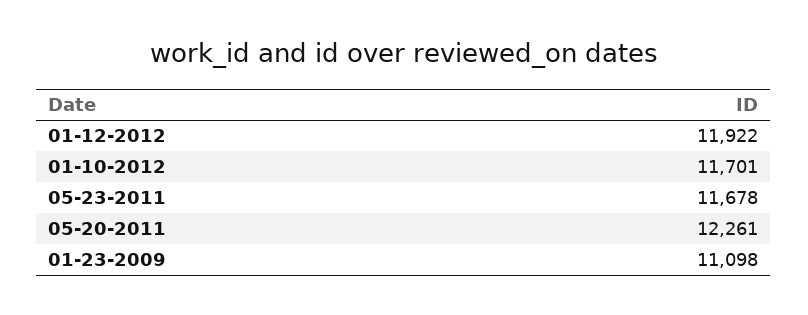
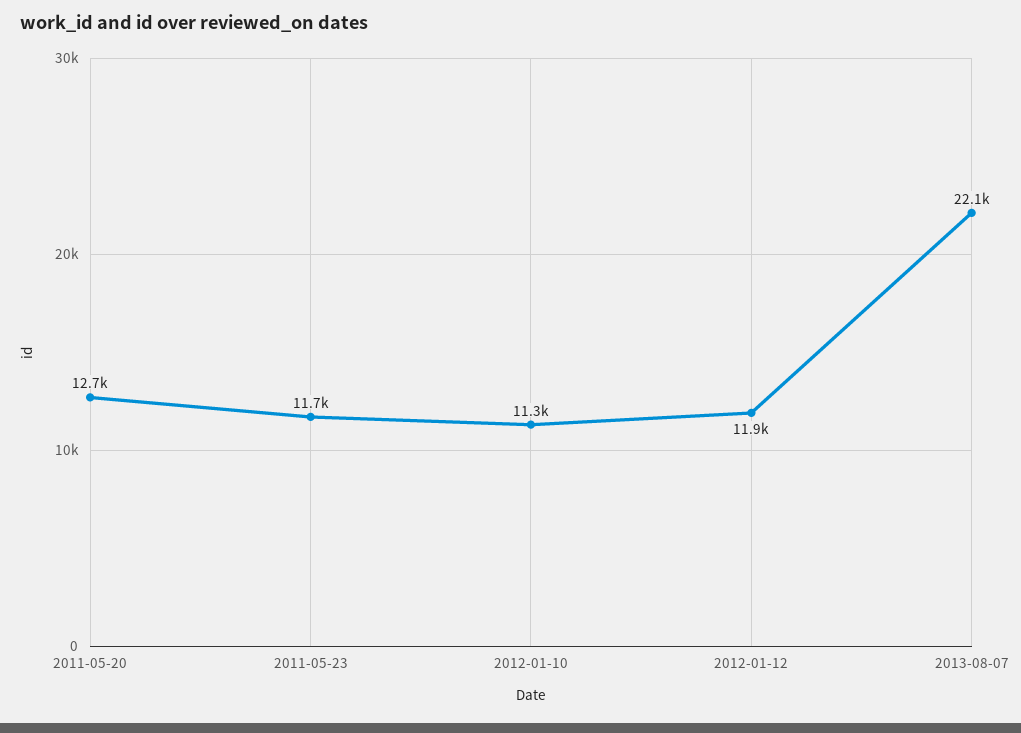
01-10-2012: 11701 -> 11300
05-20-2011: 12261 -> 12700
01-23-2009: 11098 -> none
2013-08-07: none -> 22100

